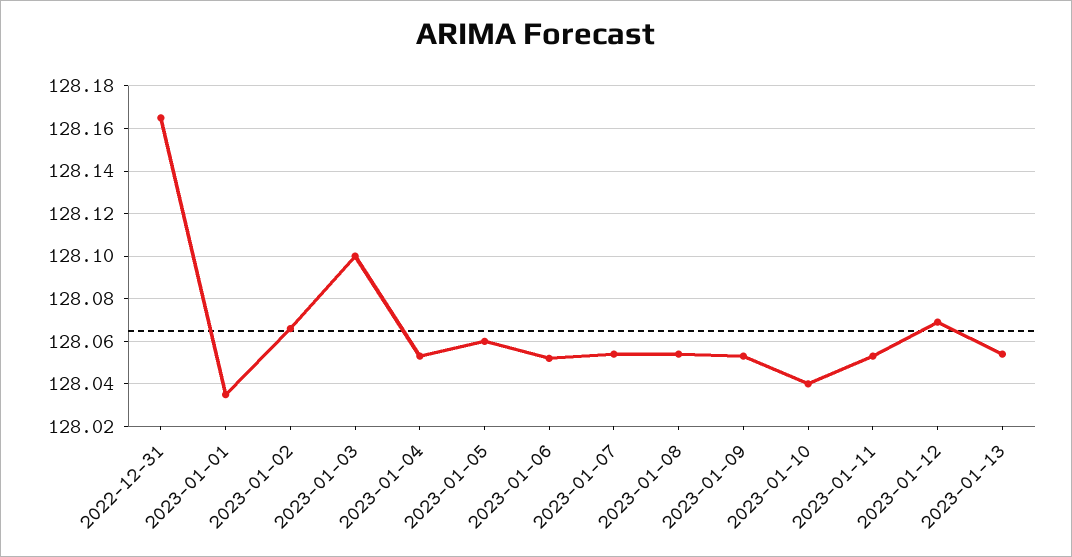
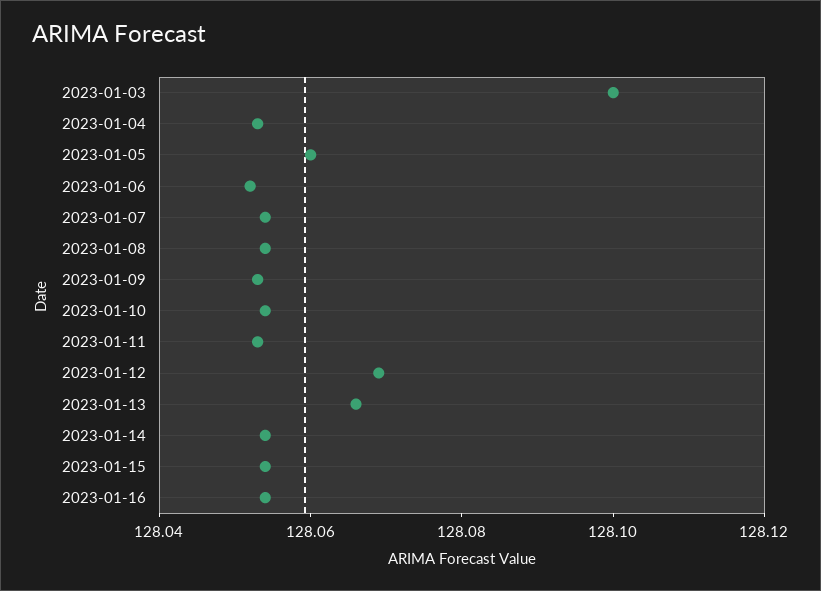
2022-12-31: 128.165 -> none
2023-01-01: 128.035 -> none
2023-01-02: 128.065 -> none
2023-01-10: 128.04 -> 128.055
2023-01-13: 128.055 -> 128.065
2023-01-14: none -> 128.055
2023-01-15: none -> 128.055
2023-01-16: none -> 128.055

